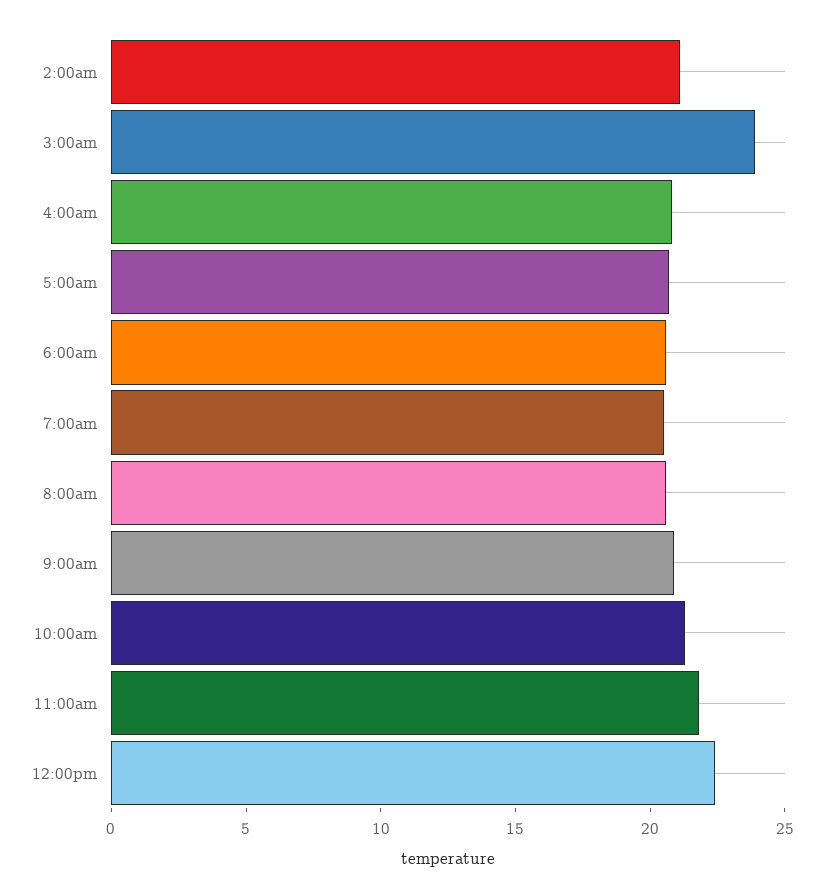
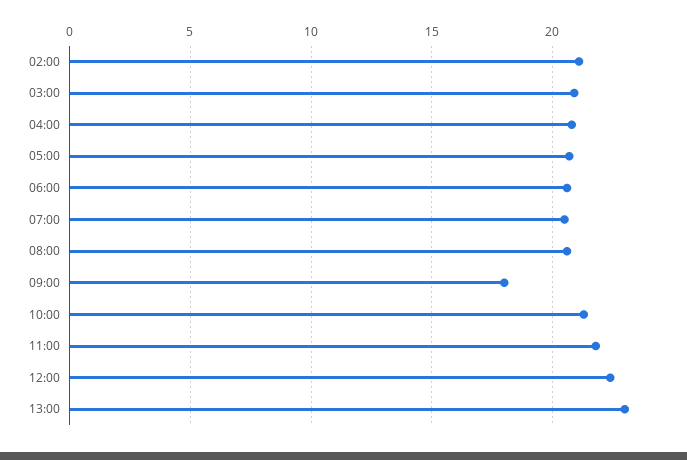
3:00am: 24 -> 21
9:00am: 21 -> 18
13:00: none -> 23

